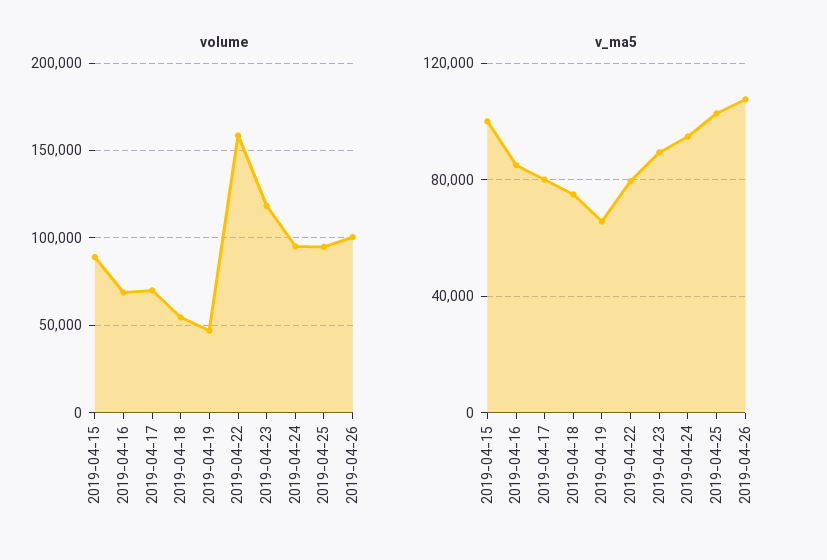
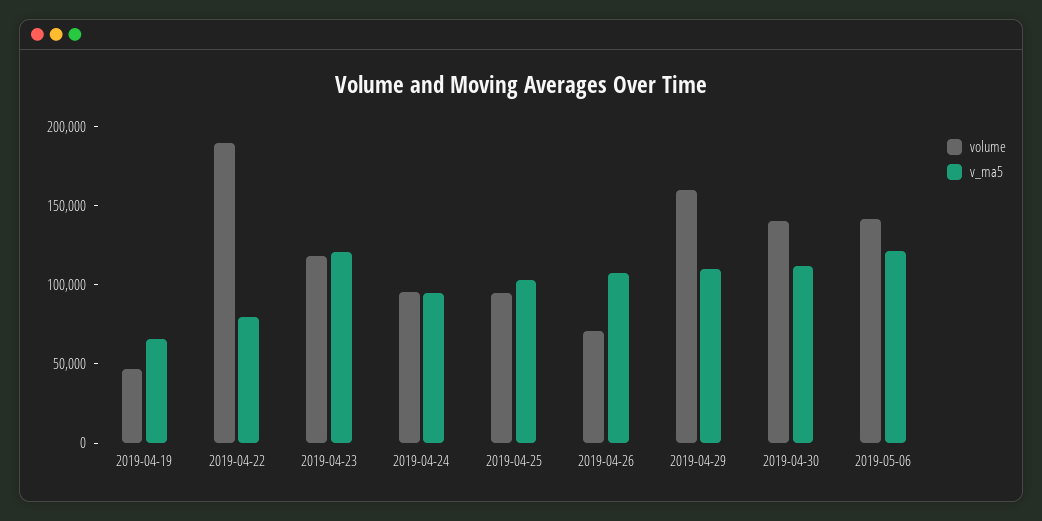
volume, 2019-04-15: 90000 -> none
volume, 2019-04-16: 70000 -> none
volume, 2019-04-17: 70000 -> none
volume, 2019-04-18: 55000 -> none
volume, 2019-04-22: 160000 -> 190000
volume, 2019-04-26: 100000 -> 70000
v_ma5, 2019-04-15: 100000 -> none
v_ma5, 2019-04-16: 85000 -> none
v_ma5, 2019-04-17: 80000 -> none
v_ma5, 2019-04-18: 75000 -> none
v_ma5, 2019-04-23: 90000 -> 120000
volume, 2019-04-29: none -> 160000
v_ma5, 2019-04-29: none -> 110000
volume, 2019-04-30: none -> 140000
v_ma5, 2019-04-30: none -> 110000
volume, 2019-05-06: none -> 140000
v_ma5, 2019-05-06: none -> 120000

